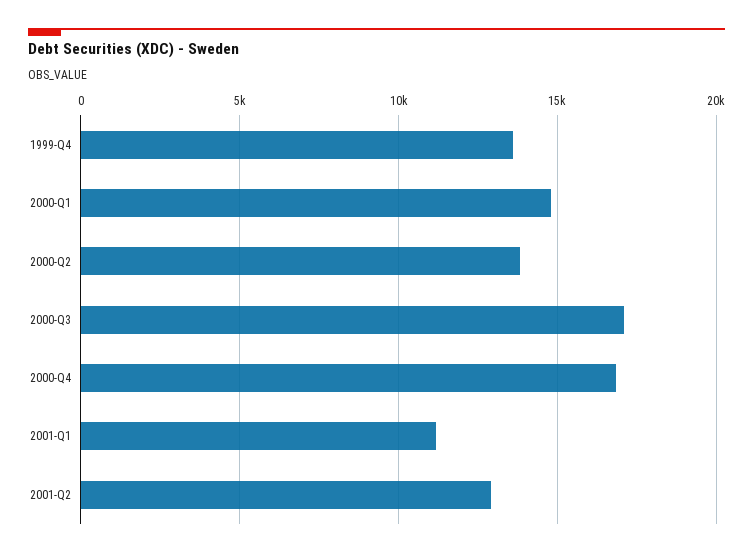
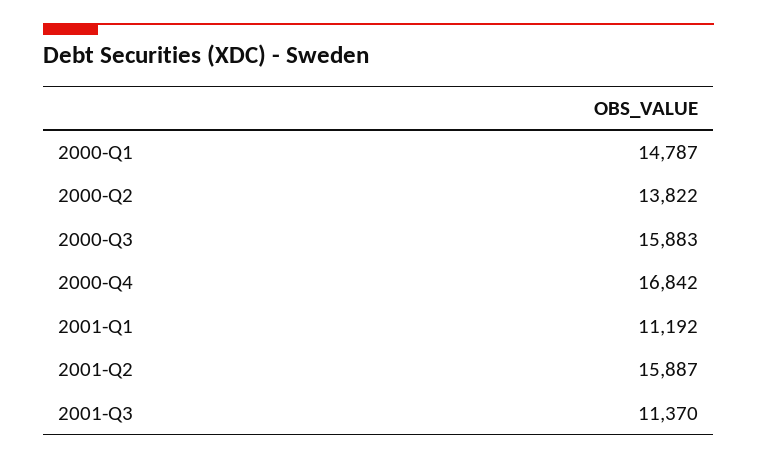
1999-Q4: 13500 -> none
2000-Q3: 17000 -> 15883
2001-Q2: 13000 -> 15887
2001-Q3: none -> 11370

